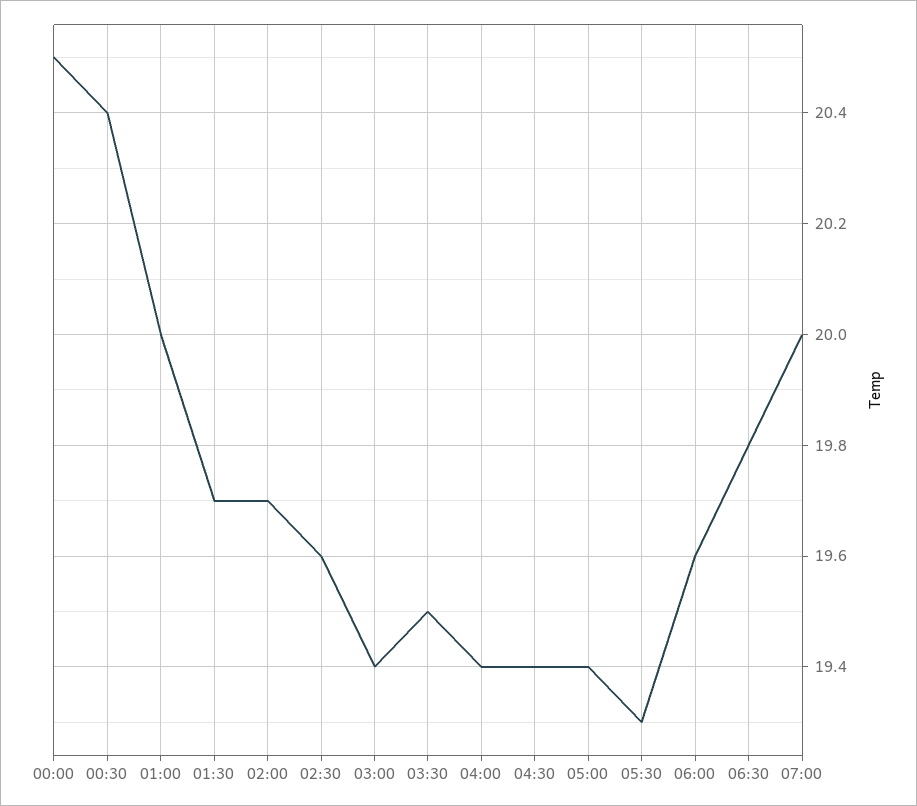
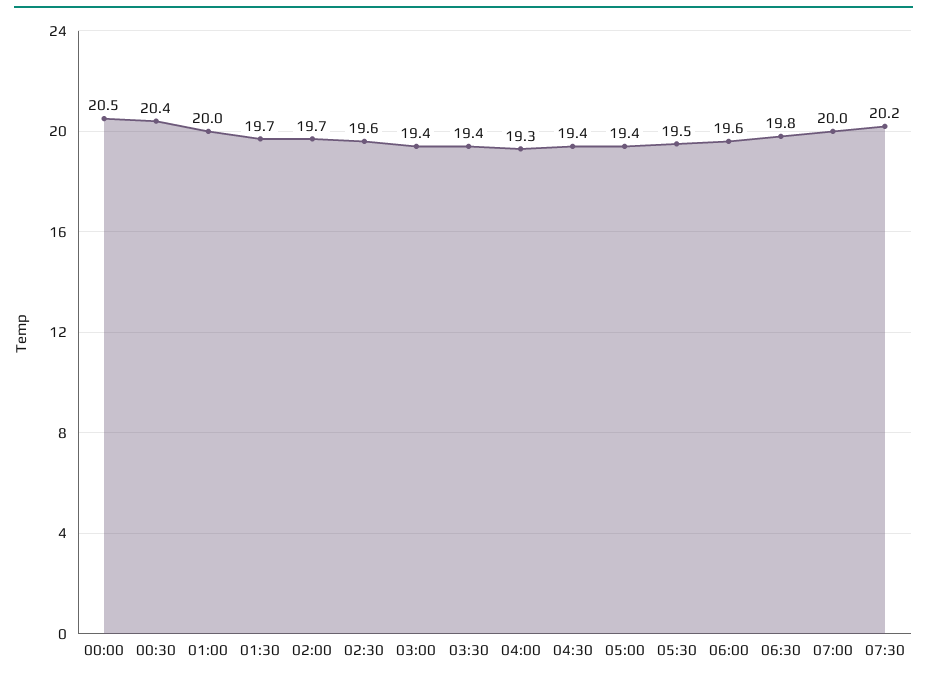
03:30: 19.5 -> 19.4
04:00: 19.4 -> 19.3
05:30: 19.3 -> 19.5
07:30: none -> 20.2

